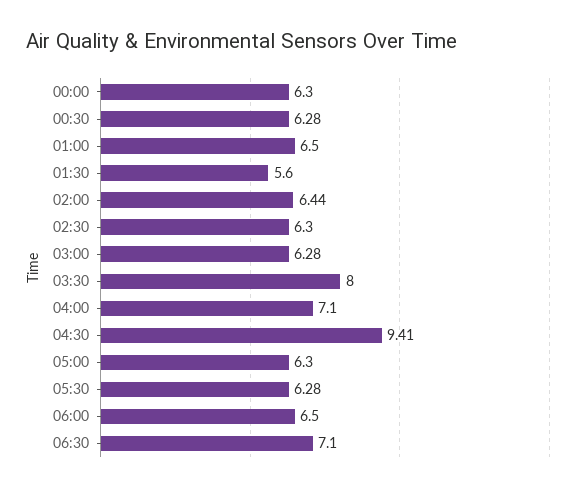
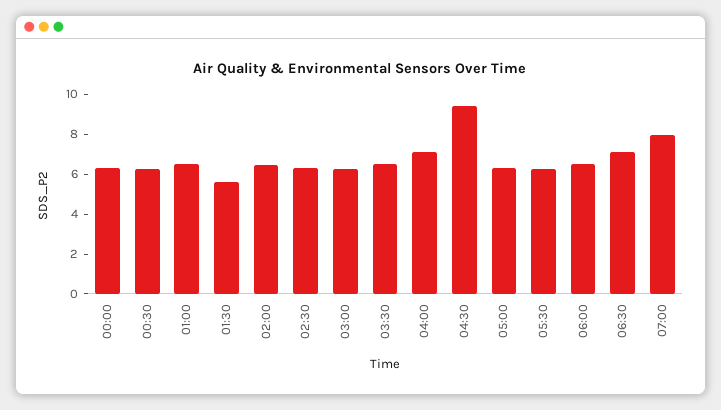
03:30: 8 -> 6.5
07:00: none -> 8

